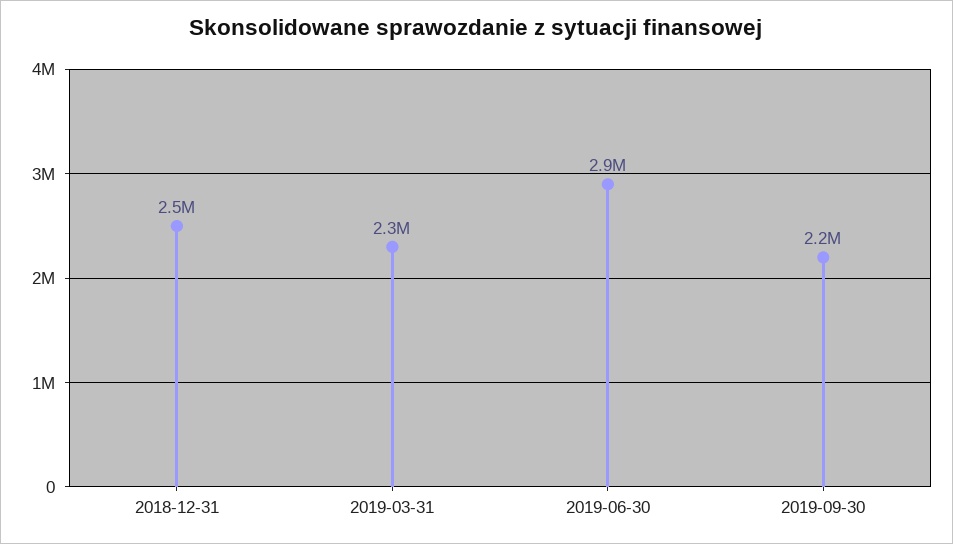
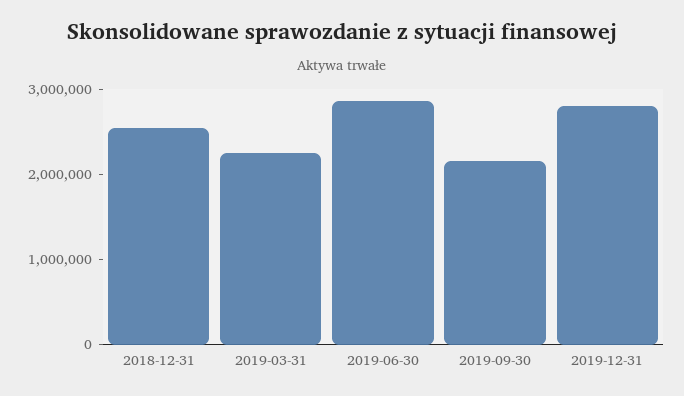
2019-12-31: none -> 2800000

